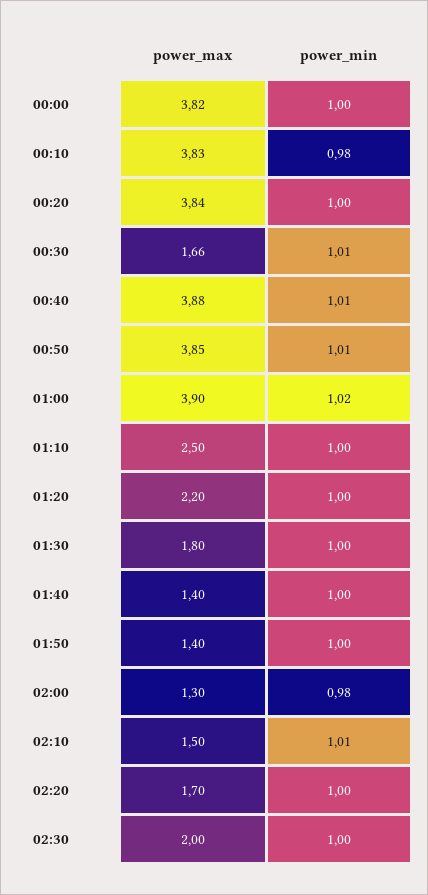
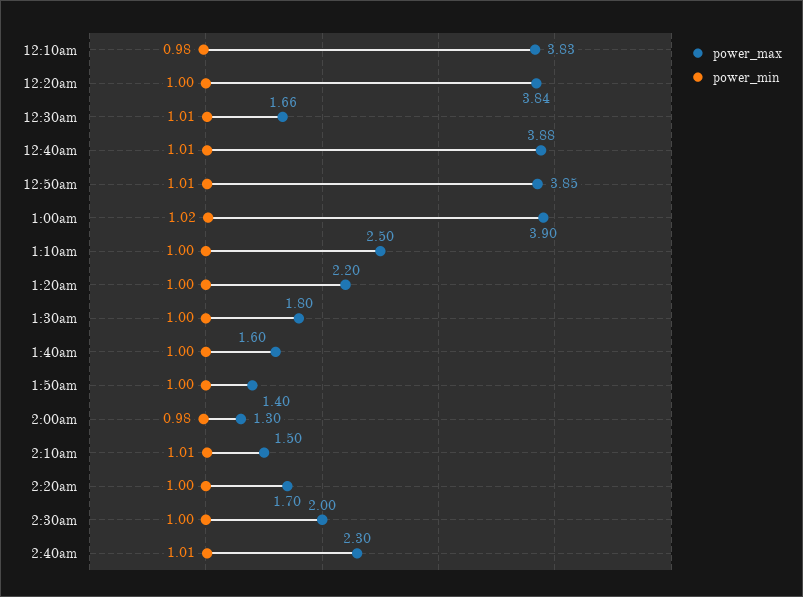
power_max, 00:00: 3.82 -> none
power_min, 00:00: 1 -> none
power_max, 01:40: 1.4 -> 1.6
power_max, 2:40am: none -> 2.3
power_min, 2:40am: none -> 1.01

